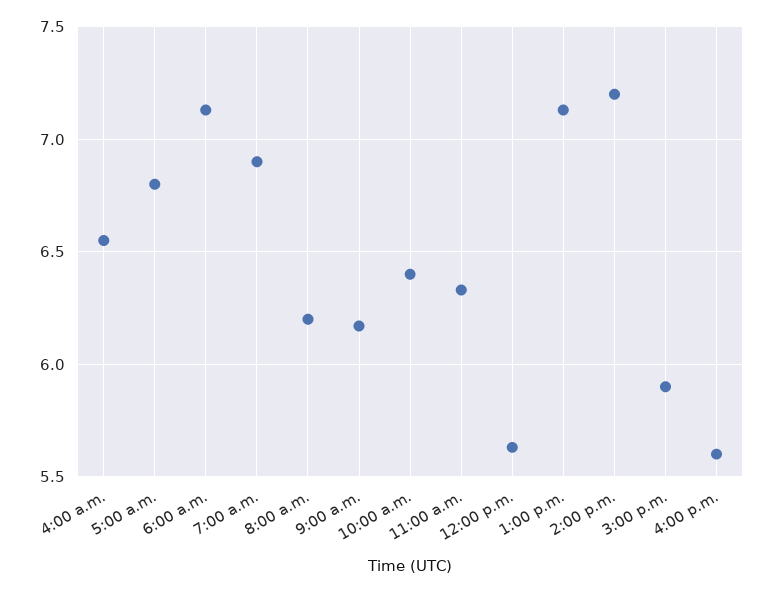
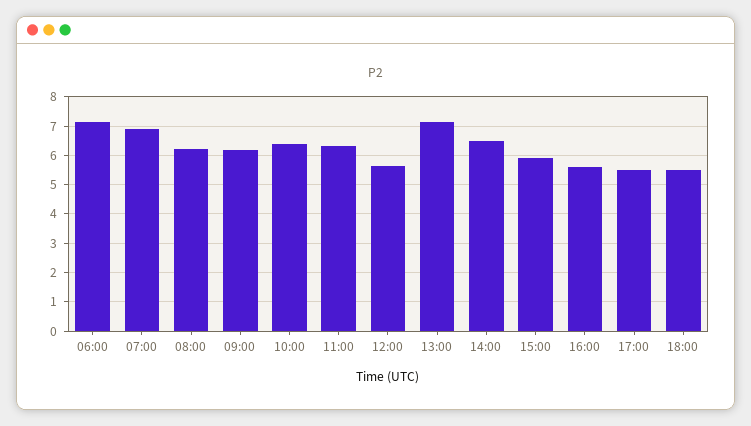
4:00 a.m.: 6.55 -> none
5:00 a.m.: 6.8 -> none
2:00 p.m.: 7.2 -> 6.5
17:00: none -> 5.5
18:00: none -> 5.5

